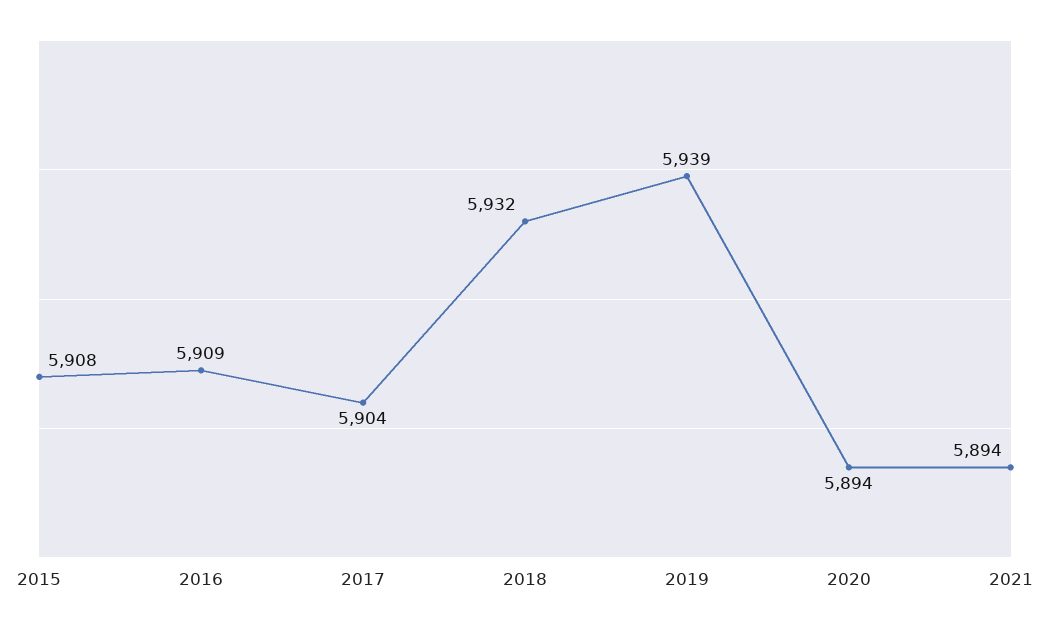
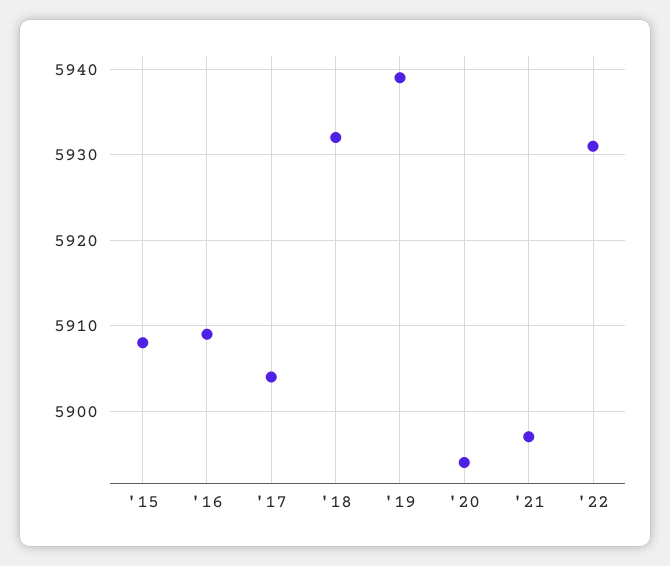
2021: 5894 -> 5897
'22: none -> 5931

